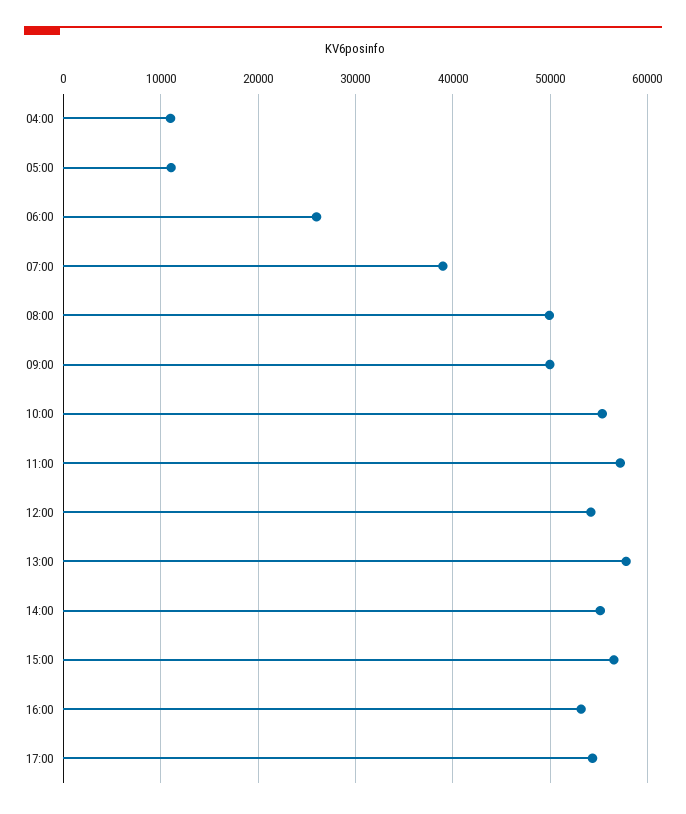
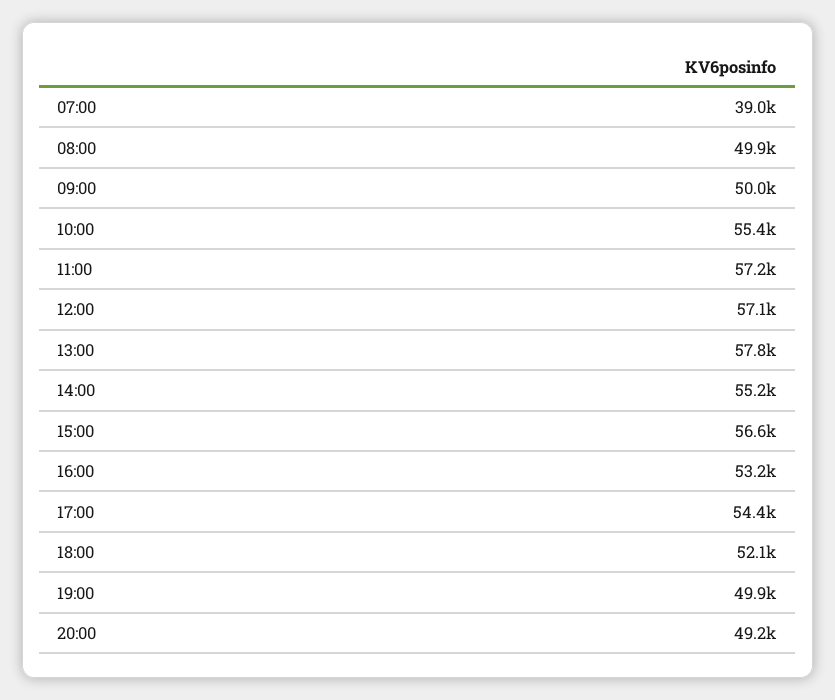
04:00: 11000 -> none
05:00: 11000 -> none
06:00: 26000 -> none
12:00: 54000 -> 57100
18:00: none -> 52100
19:00: none -> 49900
20:00: none -> 49200

